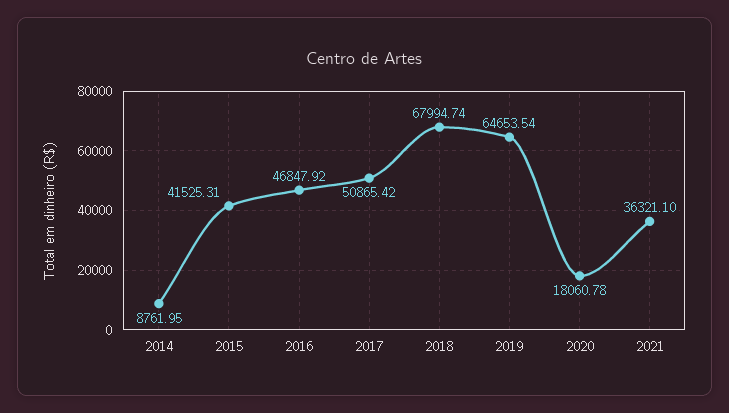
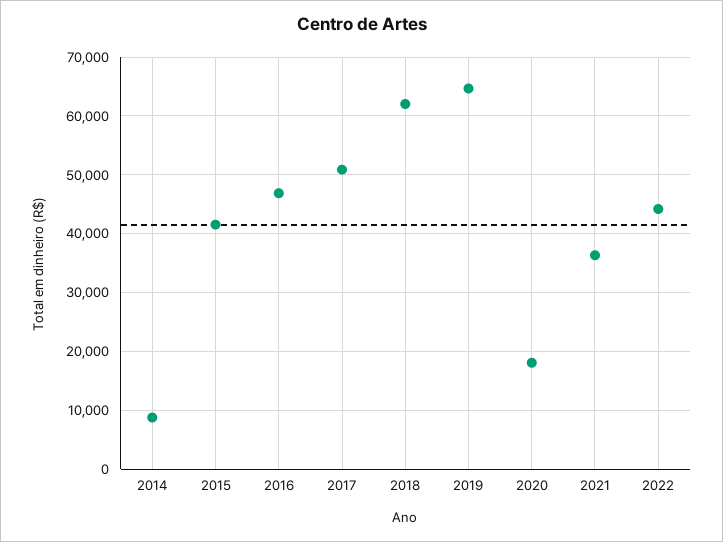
2018: 67994.74 -> 62000
2022: none -> 44000

